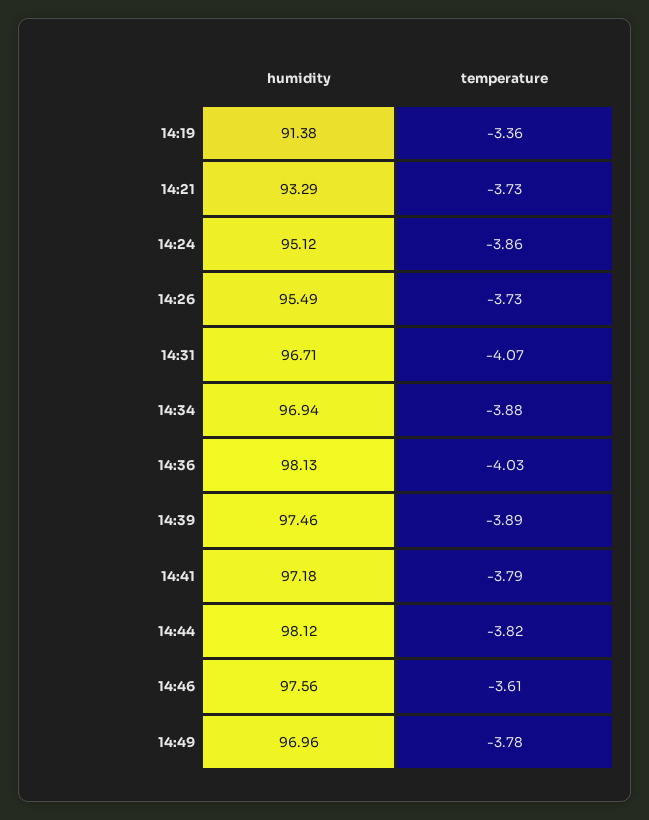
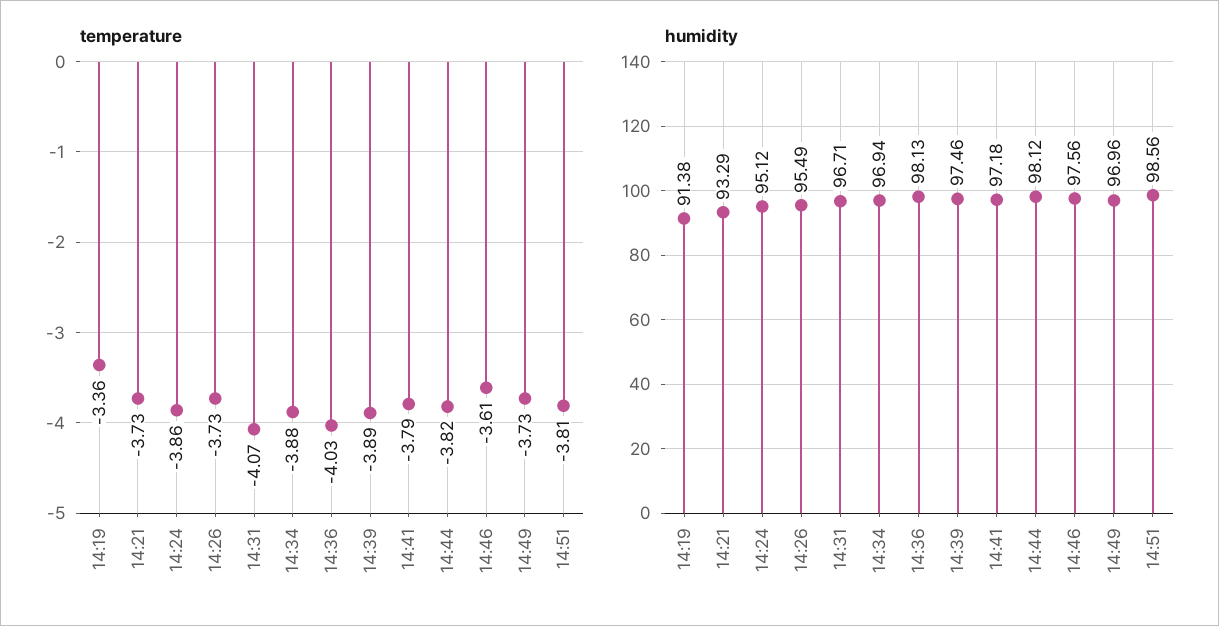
temperature, 14:49: -3.78 -> -3.73
temperature, 14:51: none -> -3.81
humidity, 14:51: none -> 98.56

